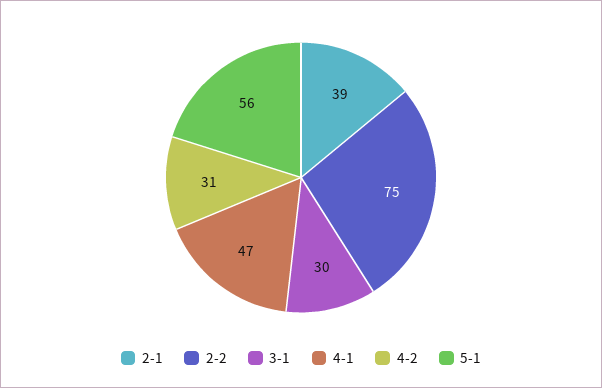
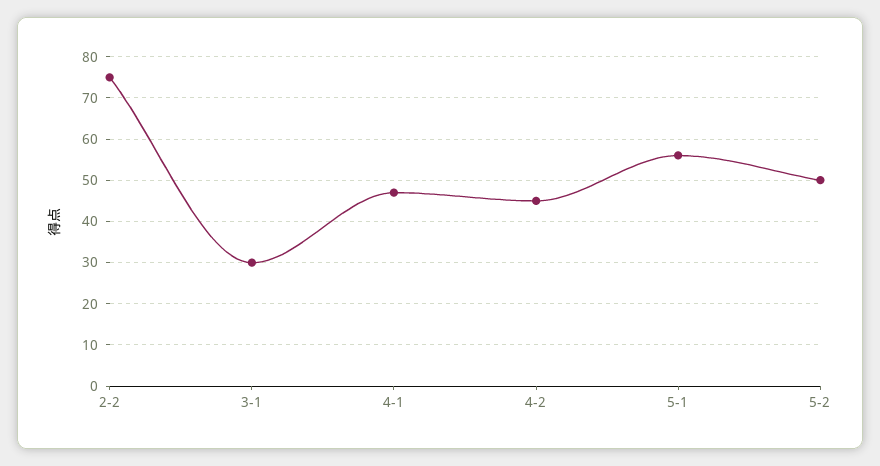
2-1: 39 -> none
4-2: 31 -> 45
5-2: none -> 50

